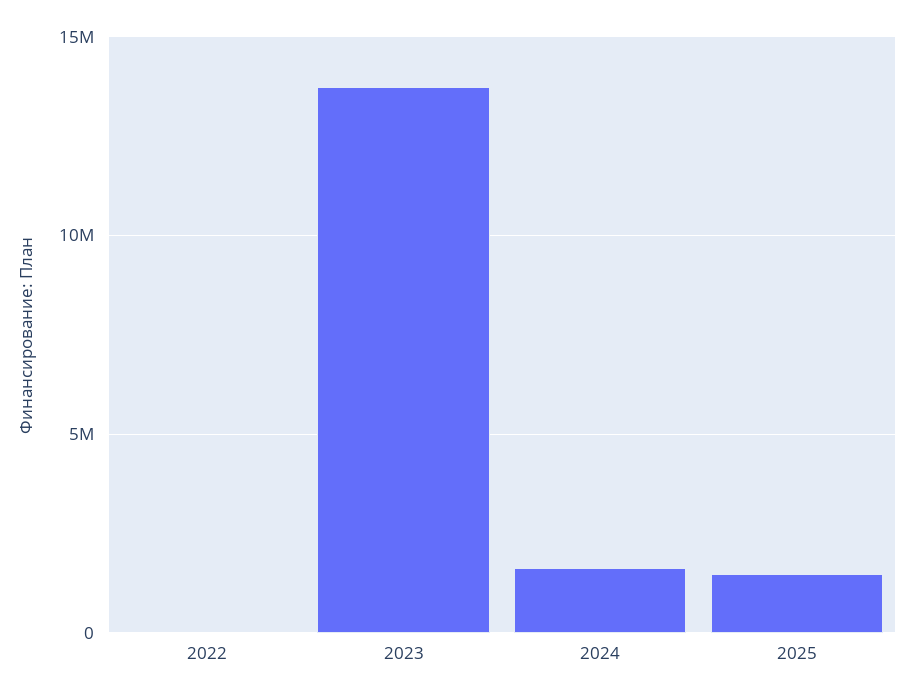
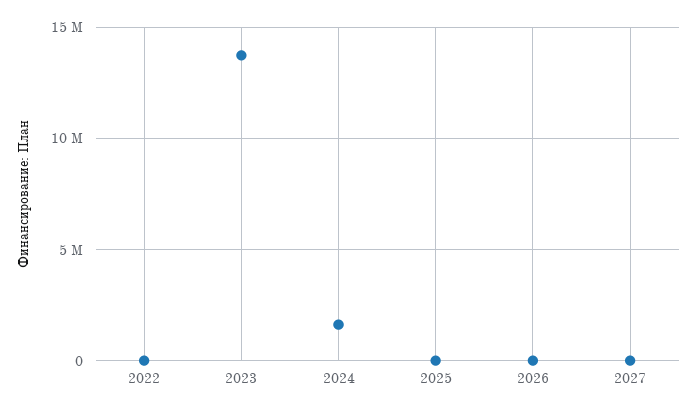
2025: 1500000 -> 0
2026: none -> 0
2027: none -> 0

